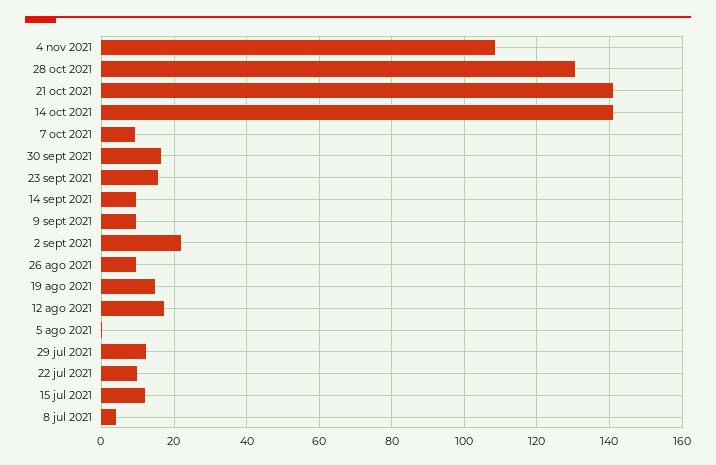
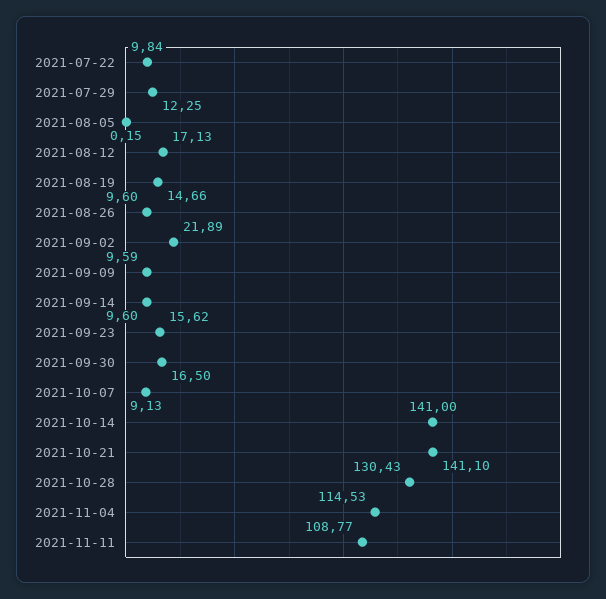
4 nov 2021: 108 -> 114.53
15 jul 2021: 12 -> none
8 jul 2021: 4 -> none
2021-11-11: none -> 108.77

